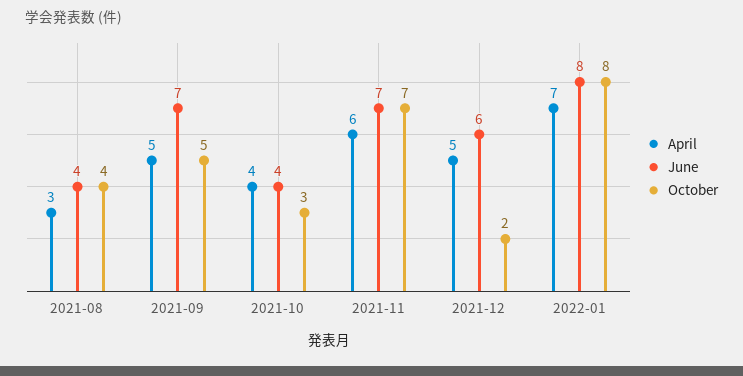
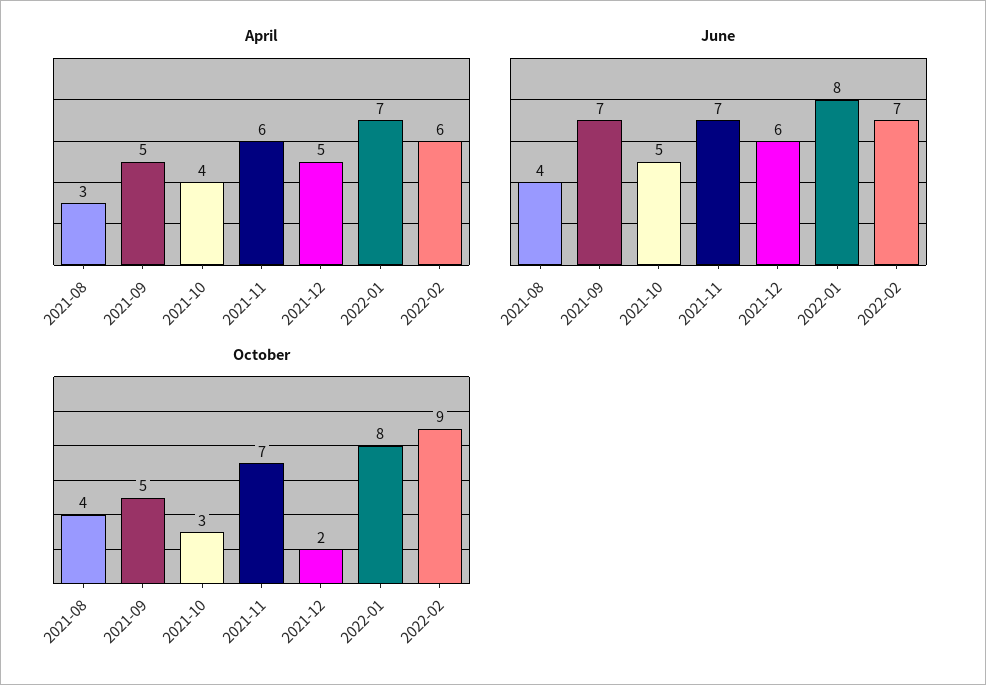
June, 2021-10: 4 -> 5
April, 2022-02: none -> 6
June, 2022-02: none -> 7
October, 2022-02: none -> 9

